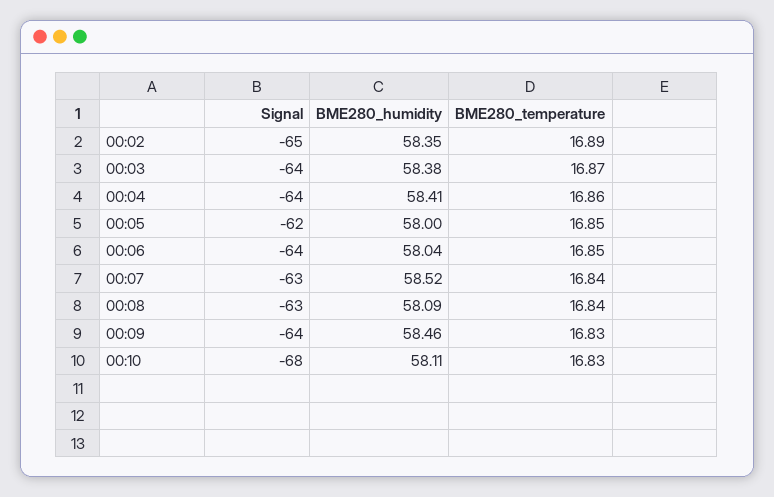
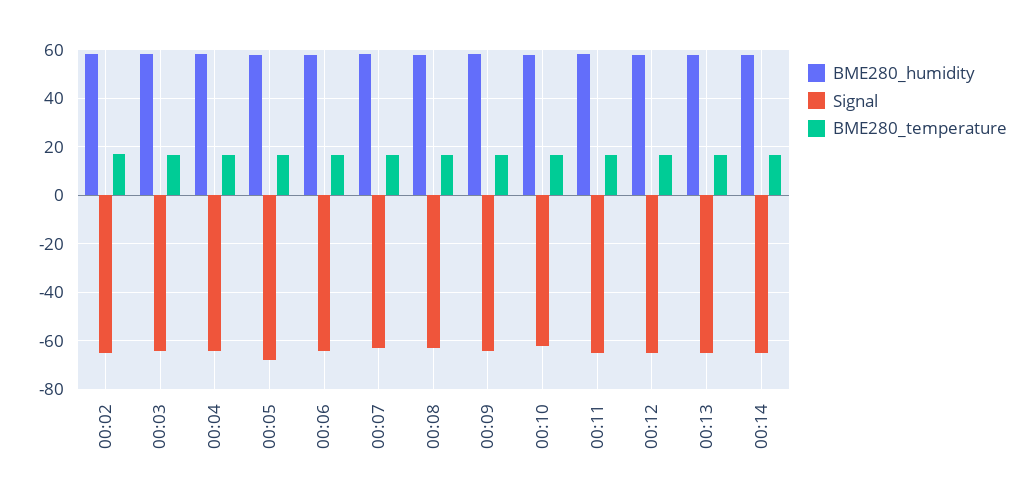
Signal, 00:05: -62 -> -67.5
Signal, 00:10: -68 -> -62.5
BME280_humidity, 00:11: none -> 57.5
Signal, 00:11: none -> -65
BME280_temperature, 00:11: none -> 17.5
BME280_humidity, 00:12: none -> 57.5
Signal, 00:12: none -> -65
BME280_temperature, 00:12: none -> 17.5
BME280_humidity, 00:13: none -> 57.5
Signal, 00:13: none -> -65
BME280_temperature, 00:13: none -> 17.5
BME280_humidity, 00:14: none -> 57.5
Signal, 00:14: none -> -65
BME280_temperature, 00:14: none -> 17.5

